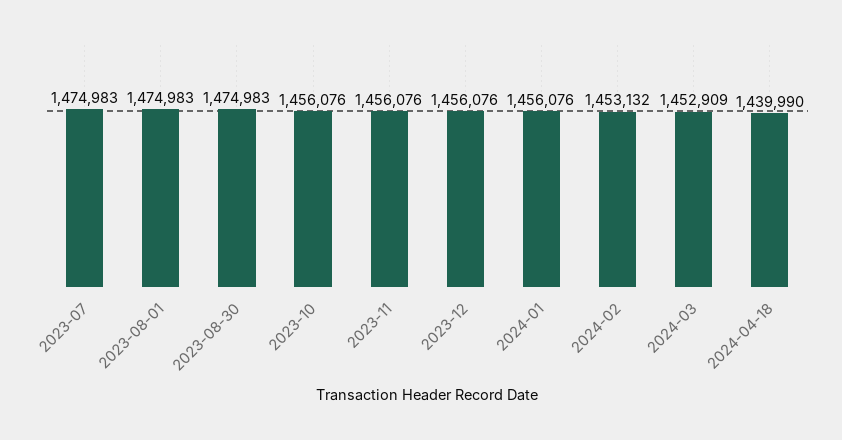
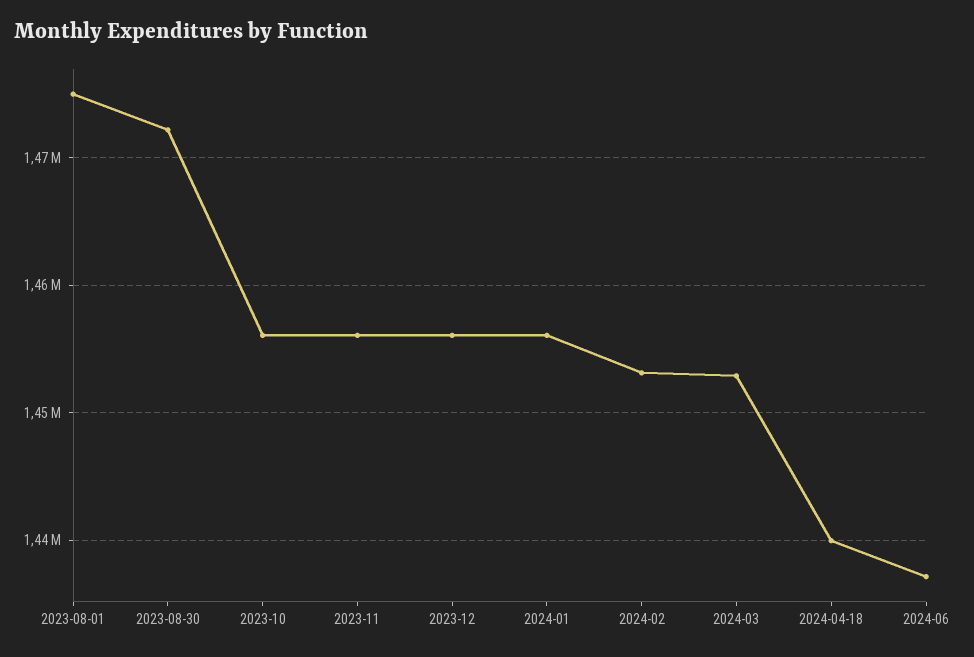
2023-07: 1474983 -> none
2023-08-30: 1474983 -> 1472000
2024-06: none -> 1437000

